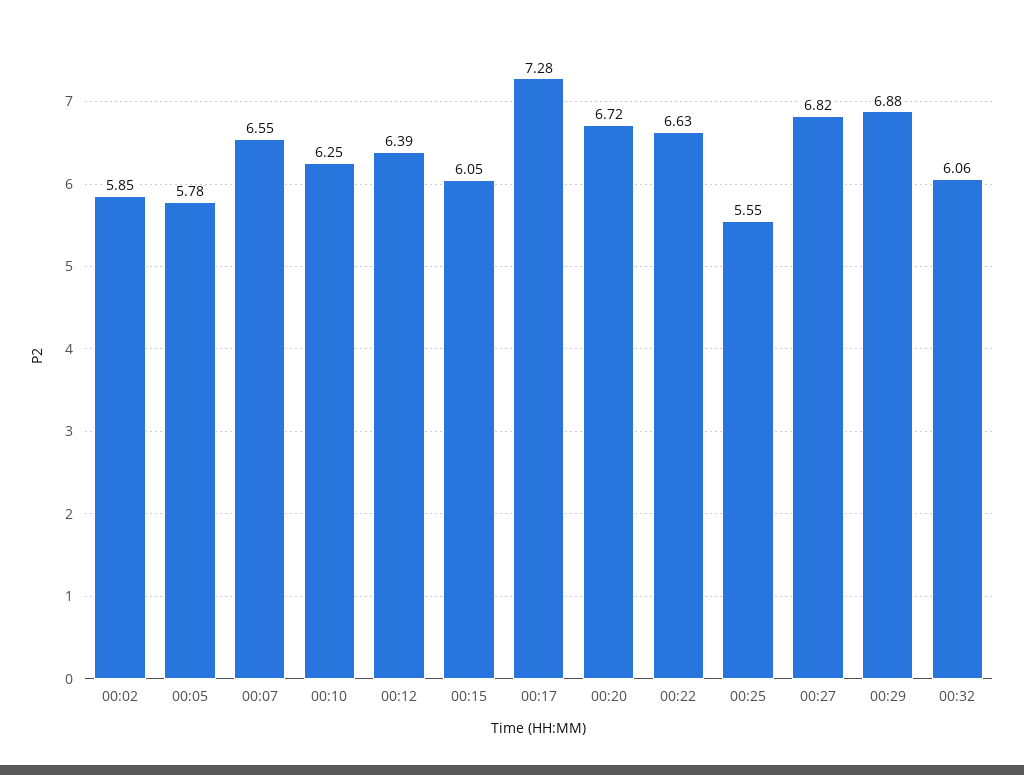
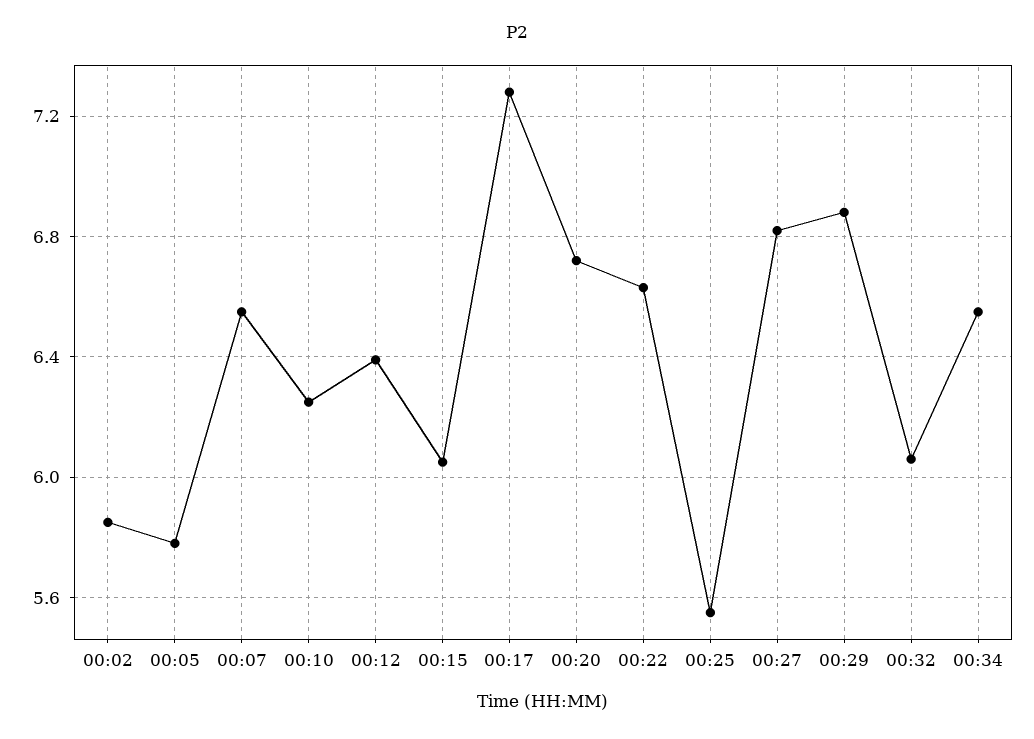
00:34: none -> 6.55

